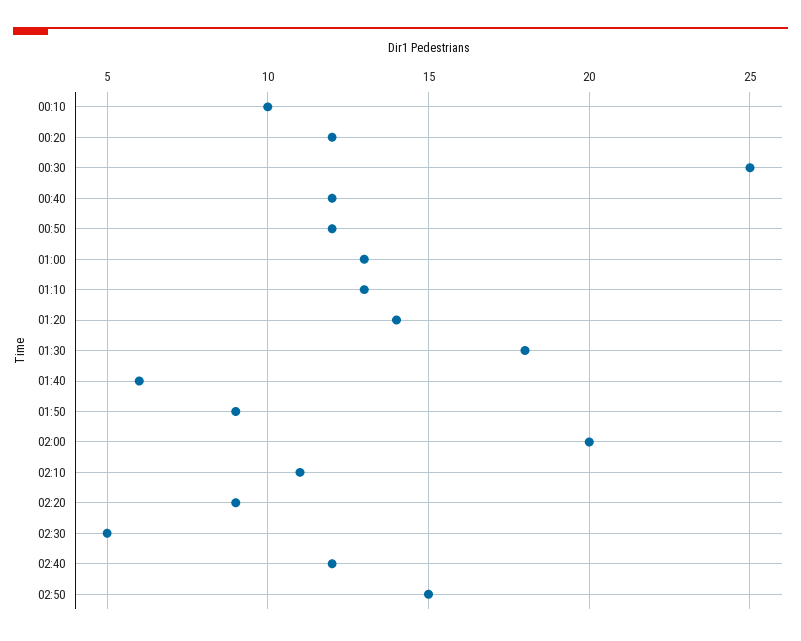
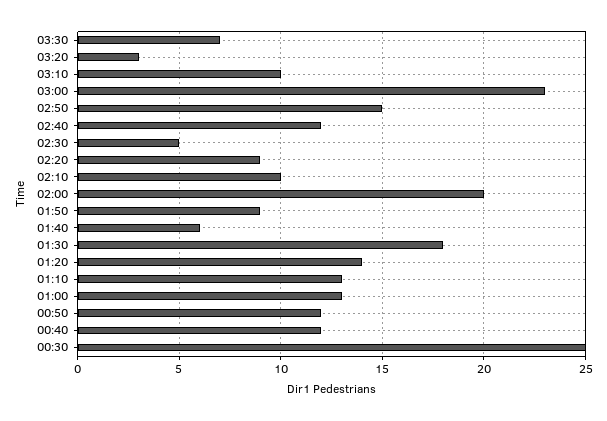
00:10: 10 -> none
00:20: 12 -> none
02:10: 11 -> 10
03:30: none -> 7
03:20: none -> 3
03:10: none -> 10
03:00: none -> 23

